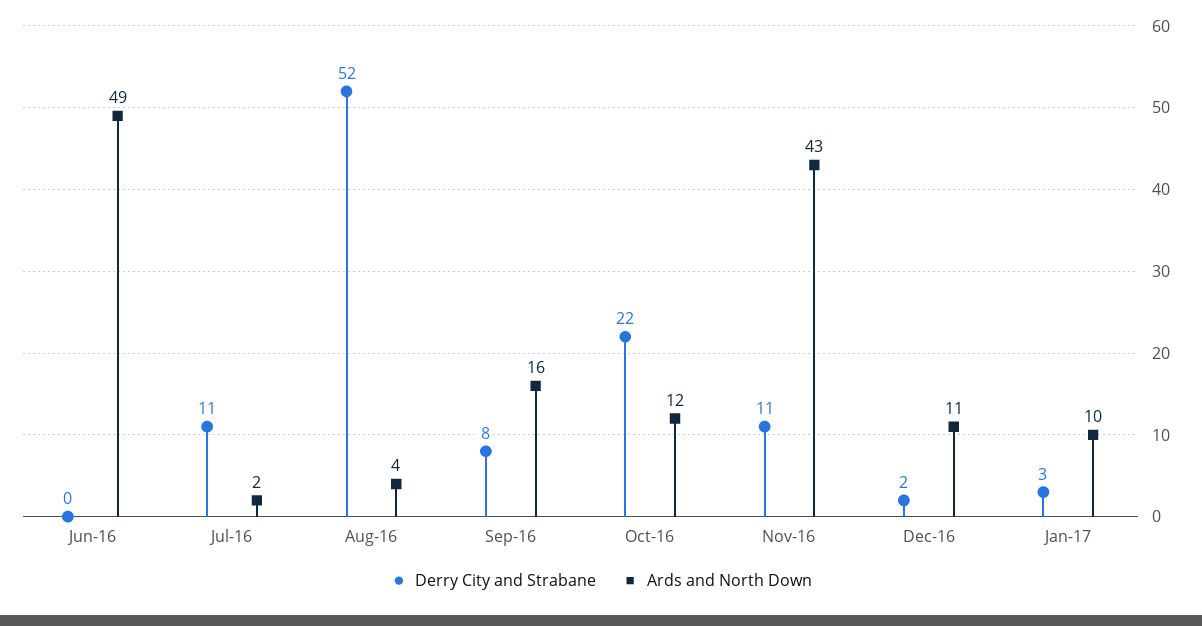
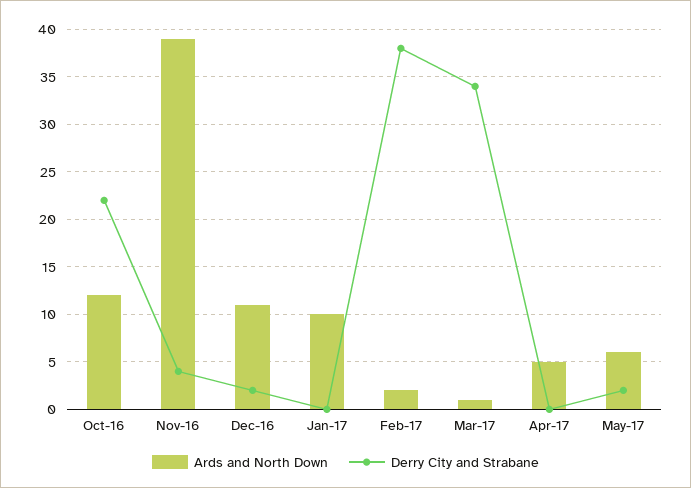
Derry City and Strabane, Jun-16: 0 -> none
Ards and North Down, Jun-16: 49 -> none
Derry City and Strabane, Jul-16: 11 -> none
Ards and North Down, Jul-16: 2 -> none
Derry City and Strabane, Aug-16: 52 -> none
Ards and North Down, Aug-16: 4 -> none
Derry City and Strabane, Sep-16: 8 -> none
Ards and North Down, Sep-16: 16 -> none
Derry City and Strabane, Nov-16: 11 -> 4
Ards and North Down, Nov-16: 43 -> 39
Derry City and Strabane, Jan-17: 3 -> 0
Ards and North Down, Feb-17: none -> 2
Derry City and Strabane, Feb-17: none -> 38
Ards and North Down, Mar-17: none -> 1
Derry City and Strabane, Mar-17: none -> 34
Ards and North Down, Apr-17: none -> 5
Derry City and Strabane, Apr-17: none -> 0
Ards and North Down, May-17: none -> 6
Derry City and Strabane, May-17: none -> 2

